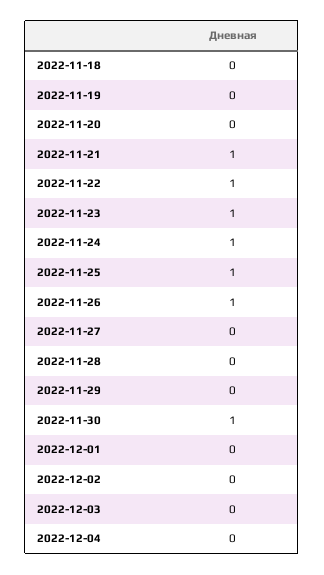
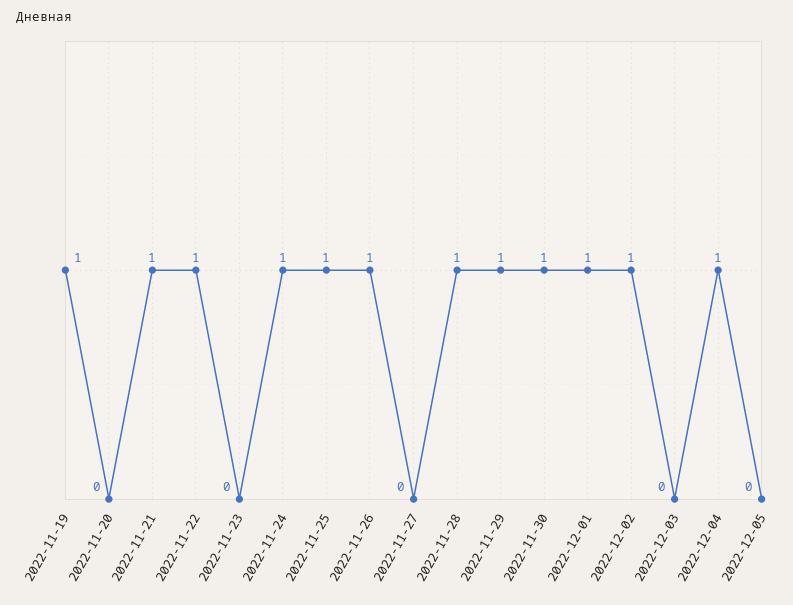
2022-11-18: 0 -> none
2022-11-19: 0 -> 1
2022-11-23: 1 -> 0
2022-11-28: 0 -> 1
2022-11-29: 0 -> 1
2022-12-01: 0 -> 1
2022-12-02: 0 -> 1
2022-12-04: 0 -> 1
2022-12-05: none -> 0

